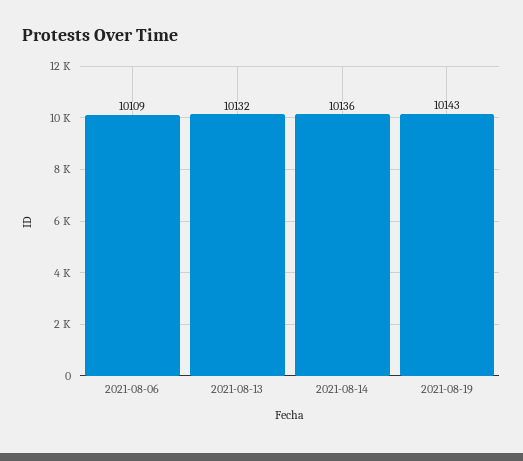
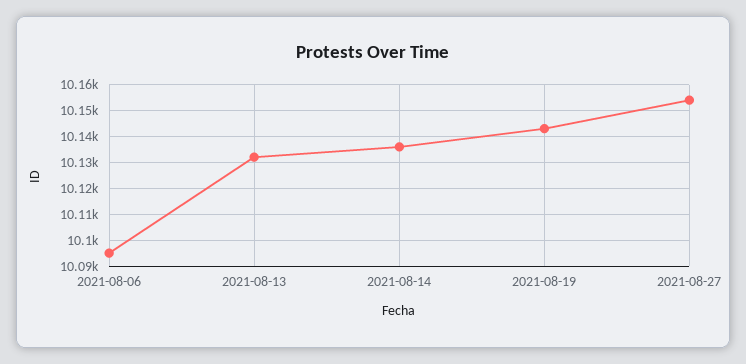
2021-08-06: 10109 -> 10095
2021-08-27: none -> 10155

